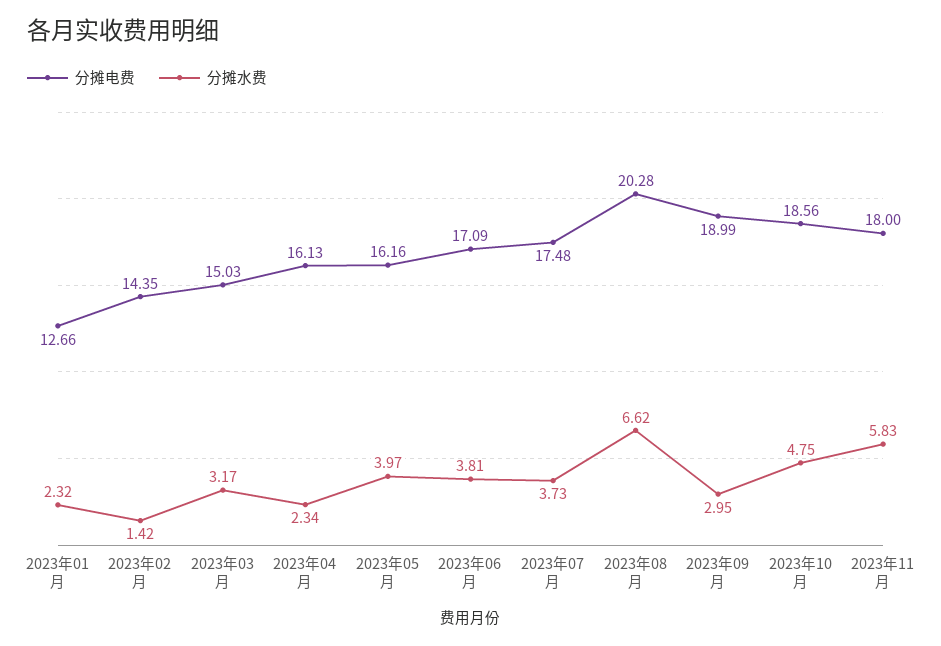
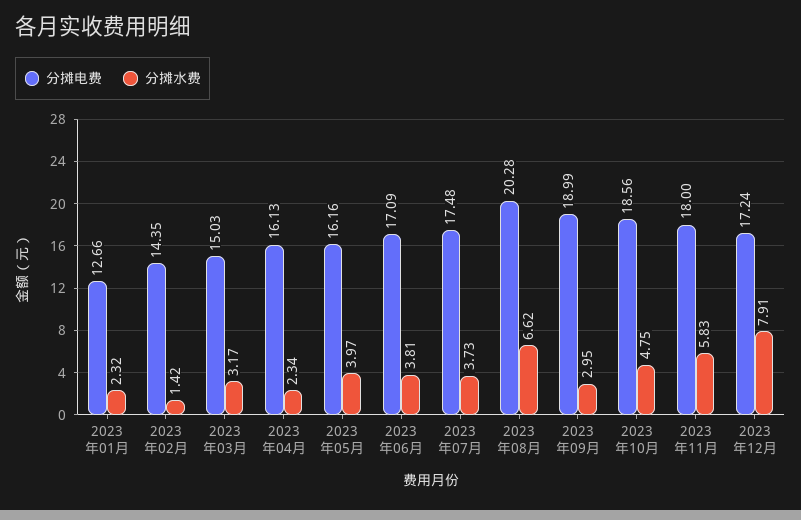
分摊电费, 2023年12月: none -> 17.24
分摊水费, 2023年12月: none -> 7.91

